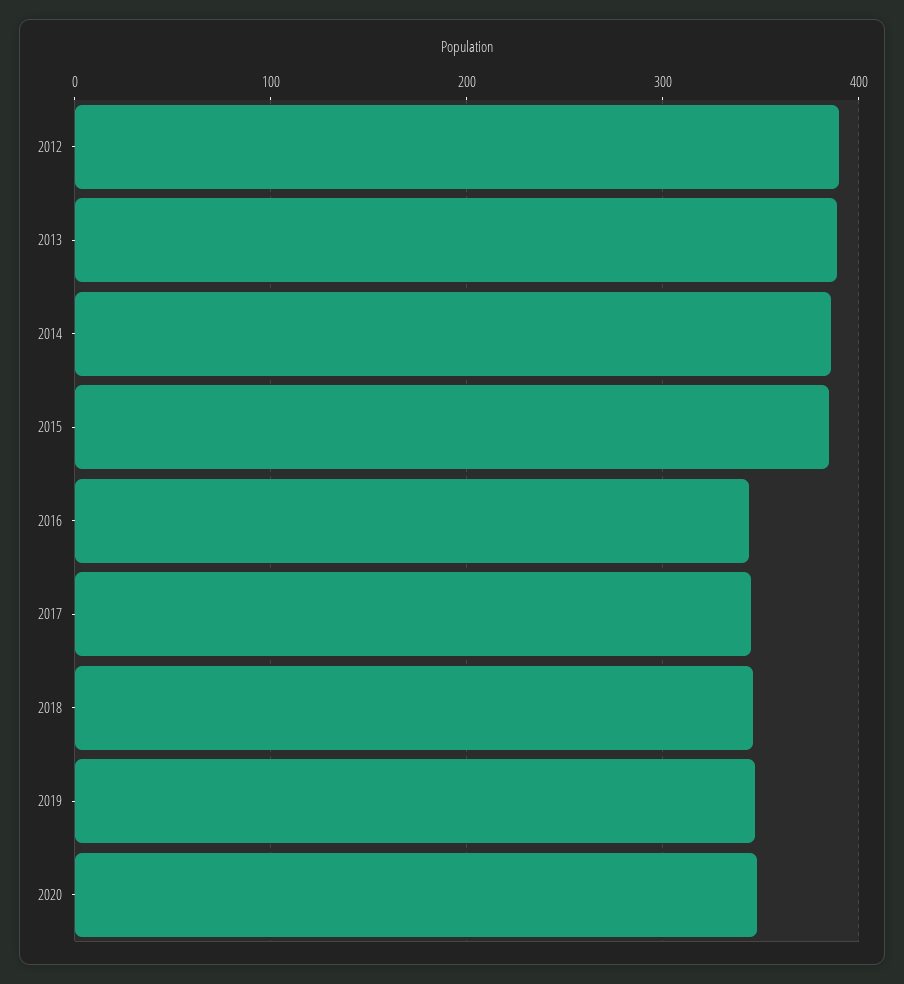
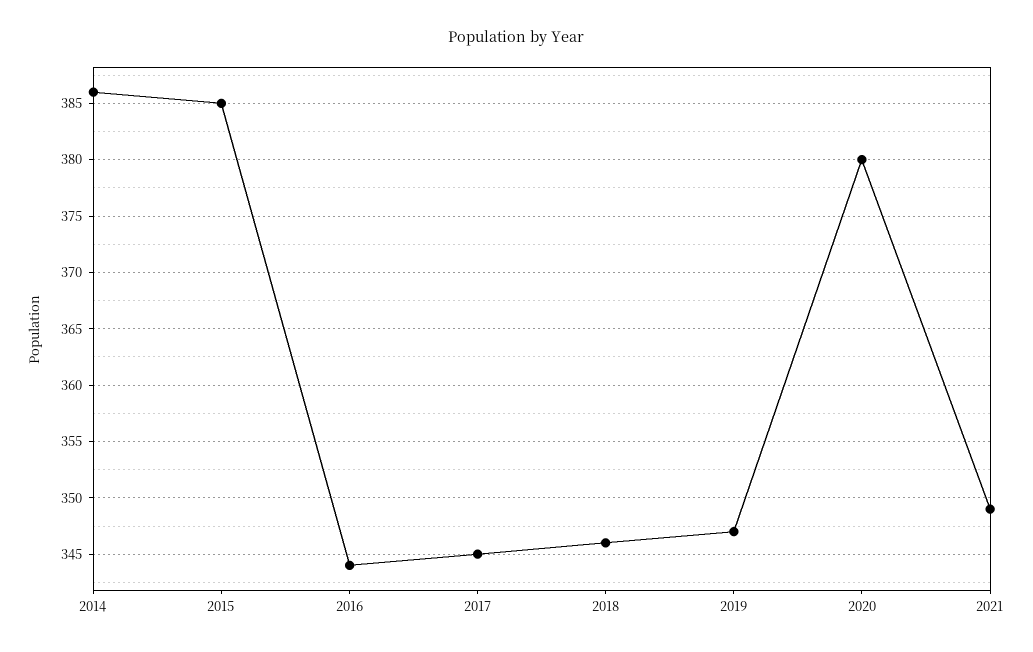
2012: 390 -> none
2013: 390 -> none
2020: 350 -> 380
2021: none -> 349

